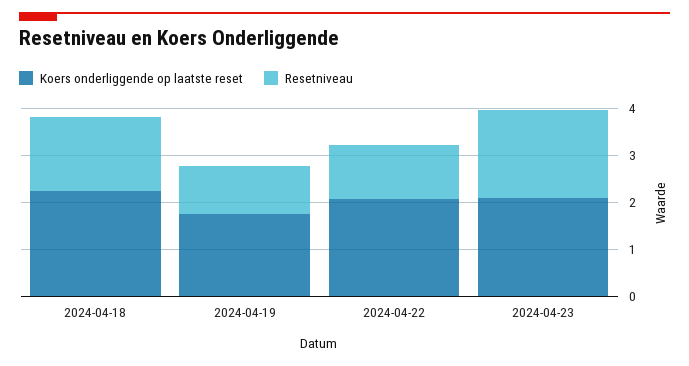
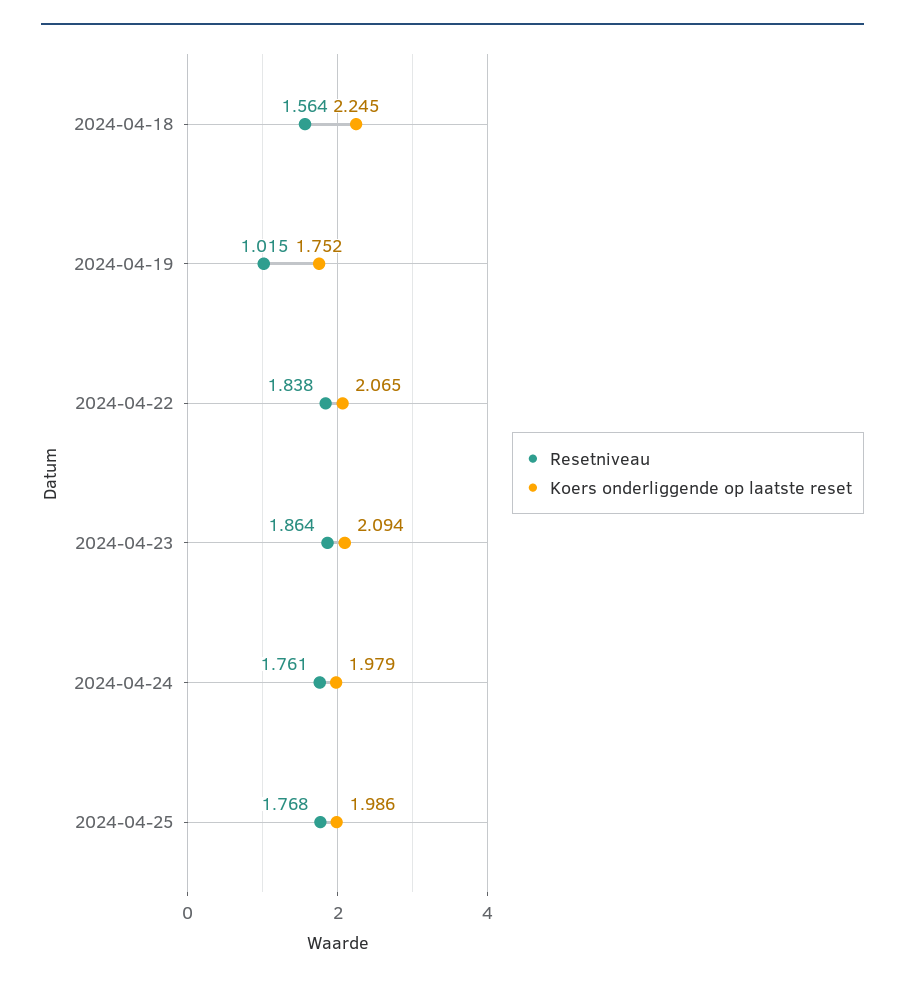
Resetniveau, 2024-04-22: 1.2 -> 1.838
Resetniveau, 2024-04-24: none -> 1.761
Koers onderliggende op laatste reset, 2024-04-24: none -> 1.979
Resetniveau, 2024-04-25: none -> 1.768
Koers onderliggende op laatste reset, 2024-04-25: none -> 1.986

